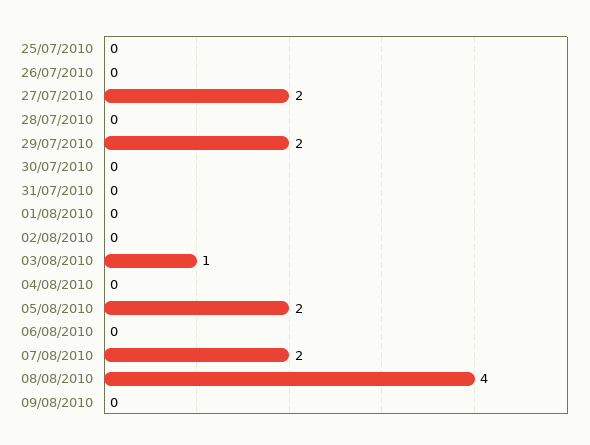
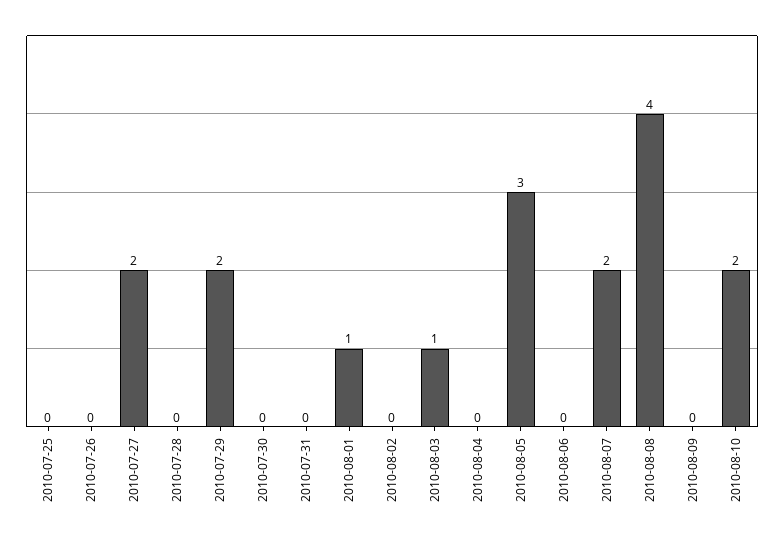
01/08/2010: 0 -> 1
05/08/2010: 2 -> 3
2010-08-10: none -> 2

